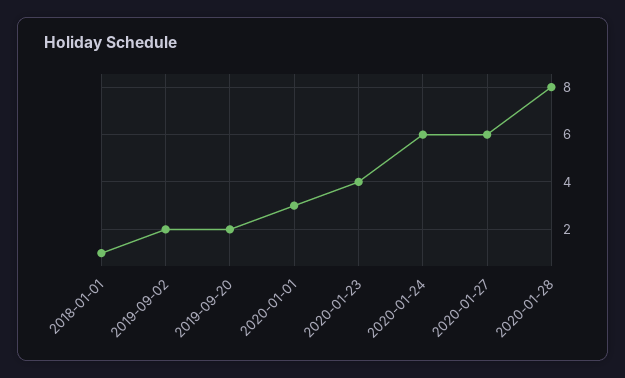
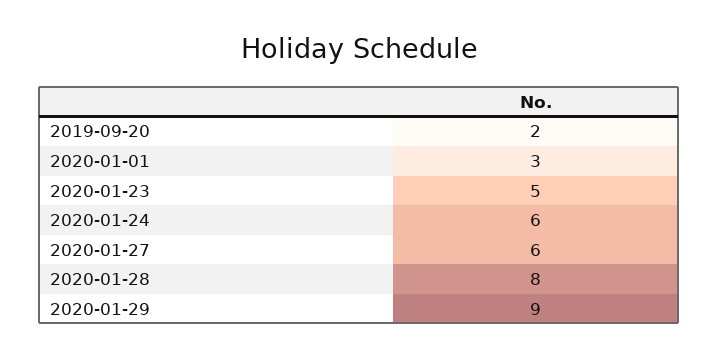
2018-01-01: 1 -> none
2019-09-02: 2 -> none
2020-01-23: 4 -> 5
2020-01-29: none -> 9

